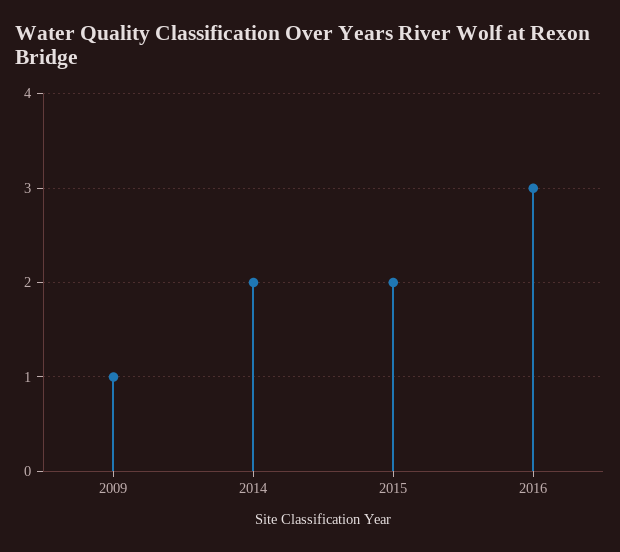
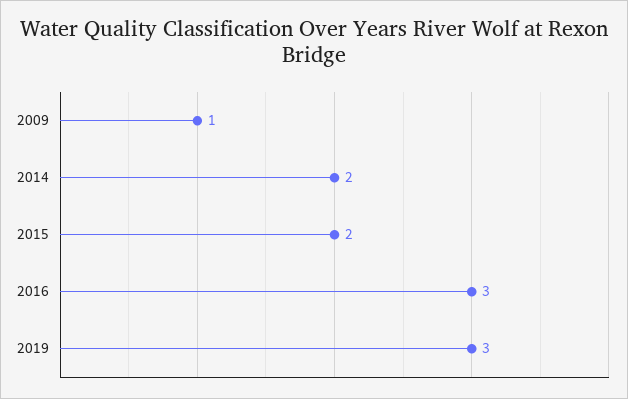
2019: none -> 3

